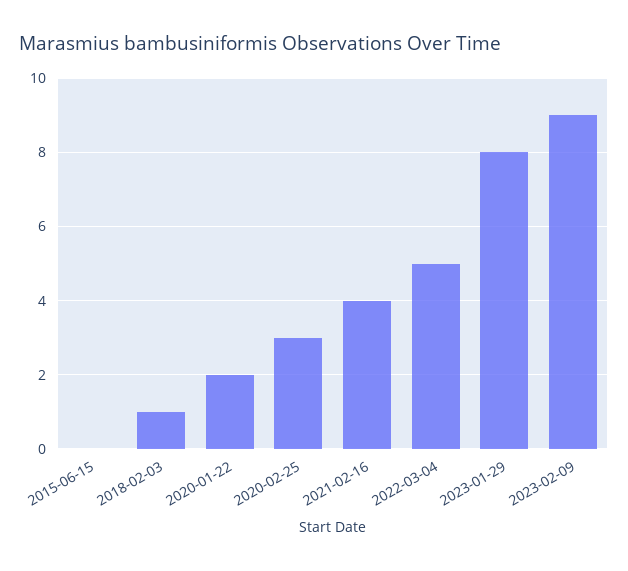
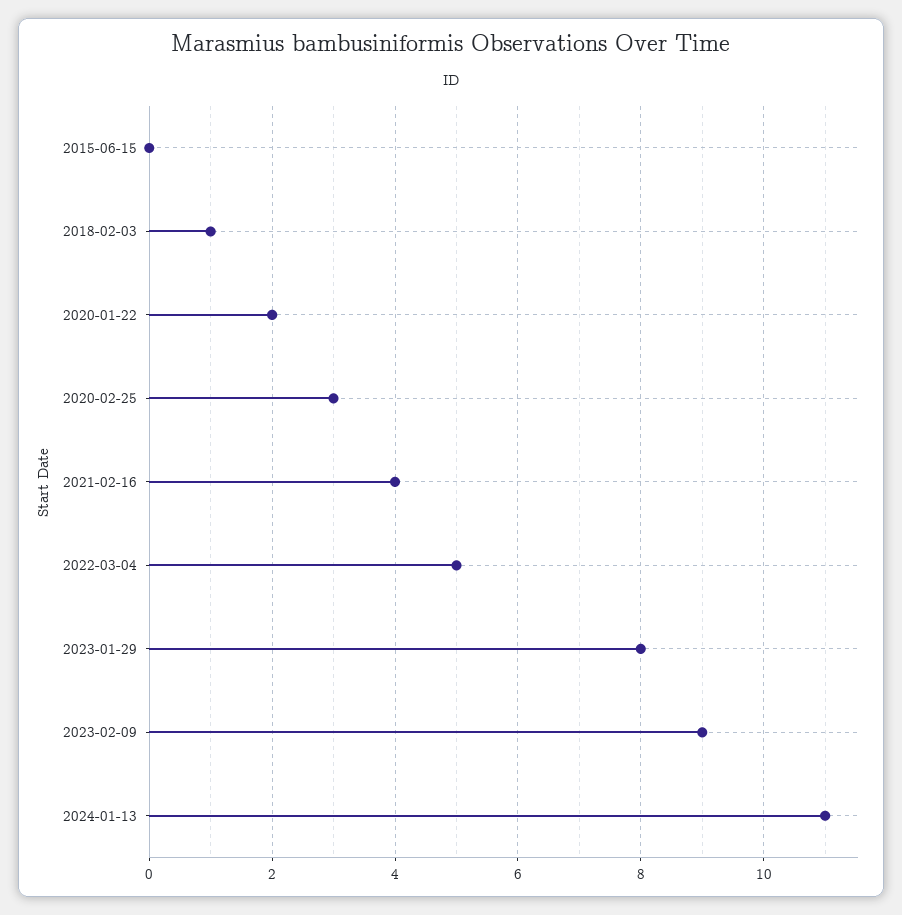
2024-01-13: none -> 11

